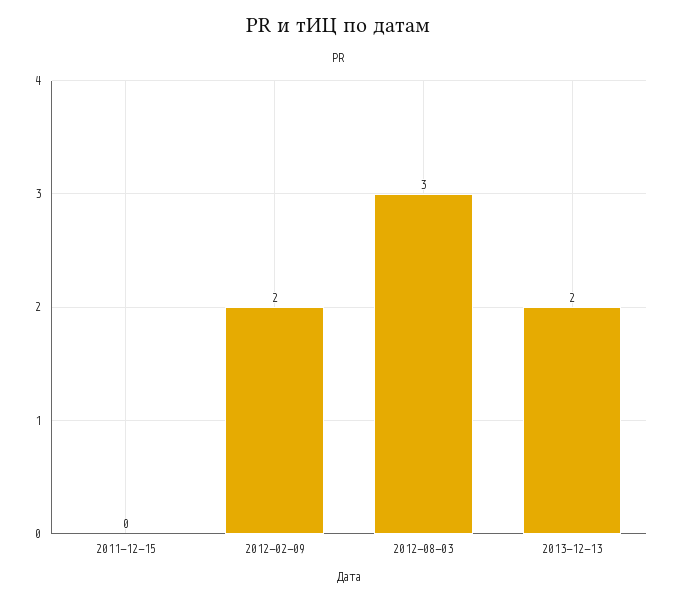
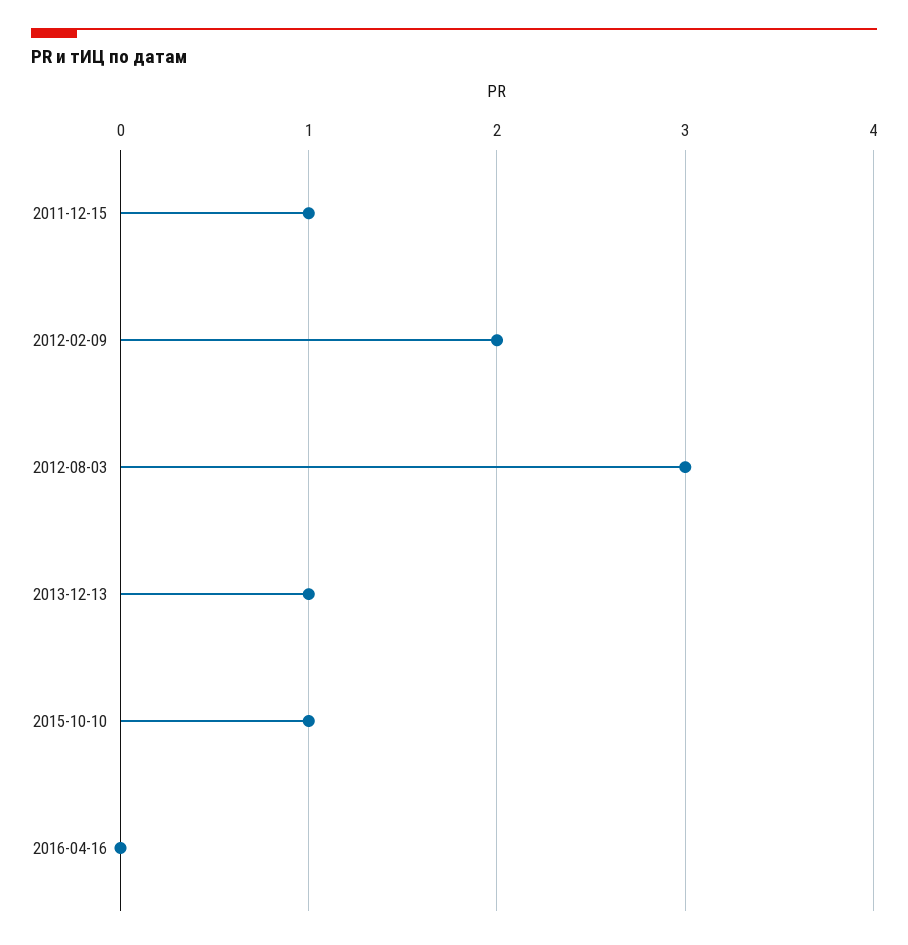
2011-12-15: 0 -> 1
2013-12-13: 2 -> 1
2015-10-10: none -> 1
2016-04-16: none -> 0

